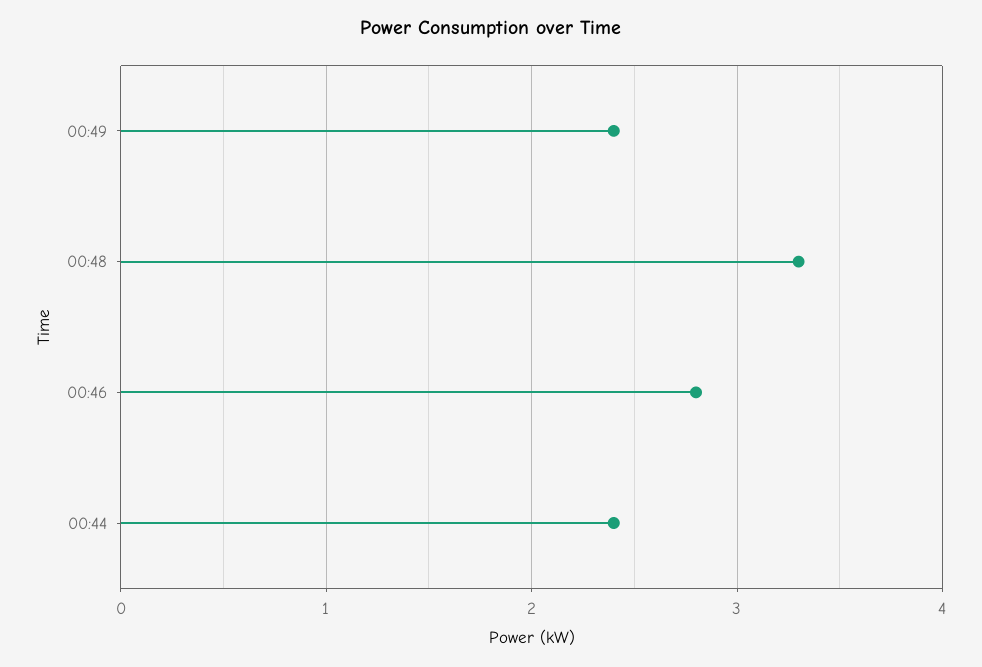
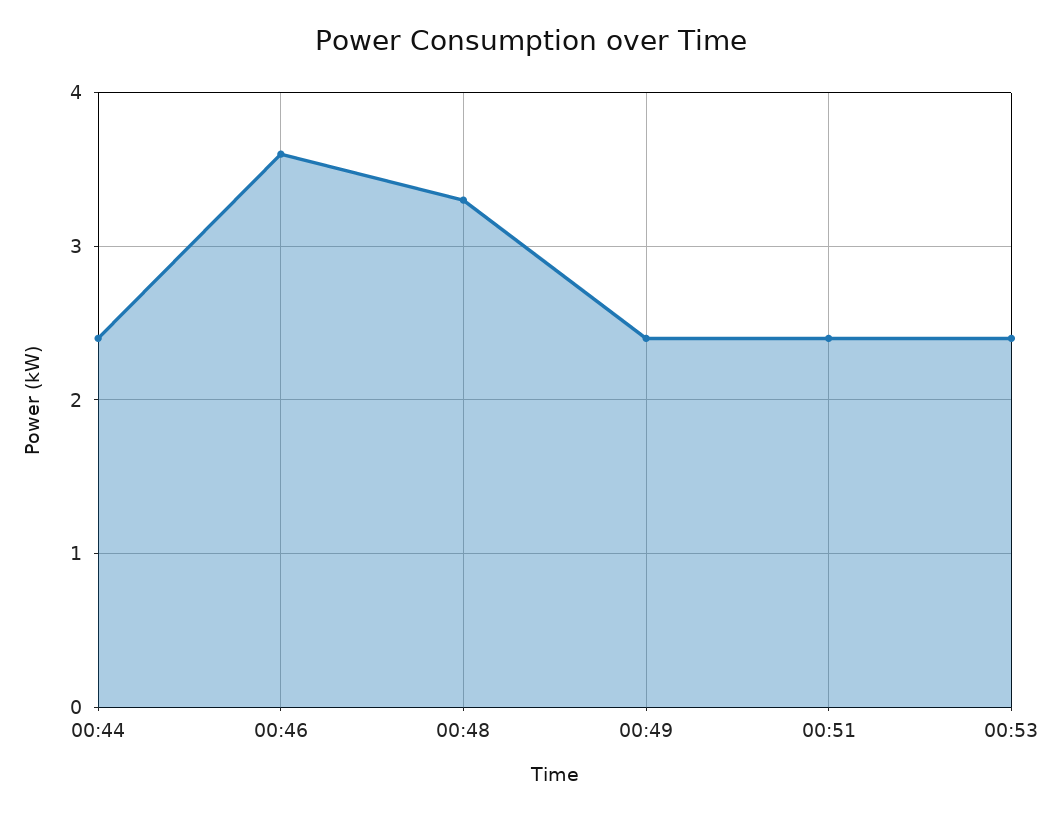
00:46: 2.8 -> 3.6
00:51: none -> 2.4
00:53: none -> 2.4

